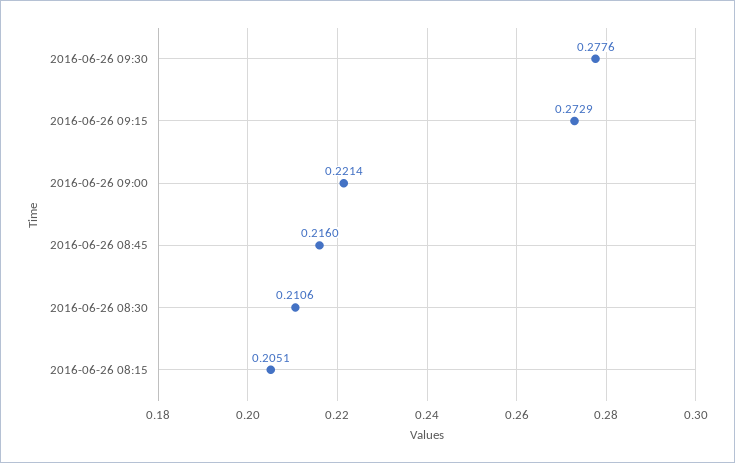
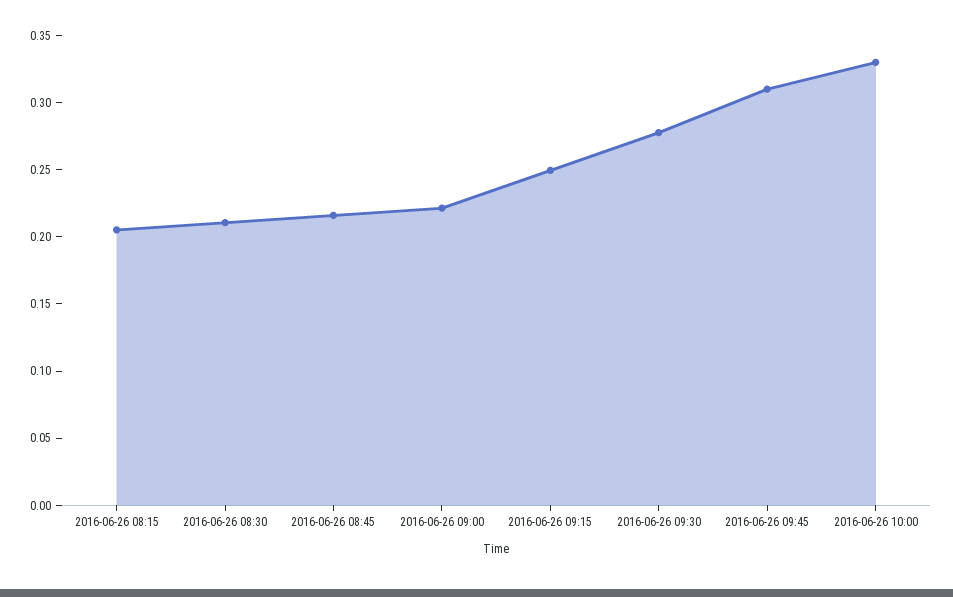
2016-06-26 09:15: 0.2729 -> 0.25
2016-06-26 09:45: none -> 0.31
2016-06-26 10:00: none -> 0.33

